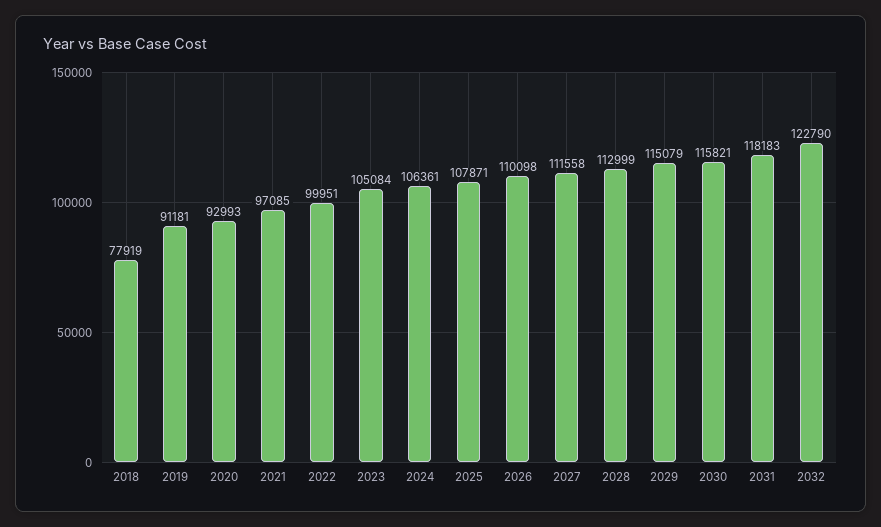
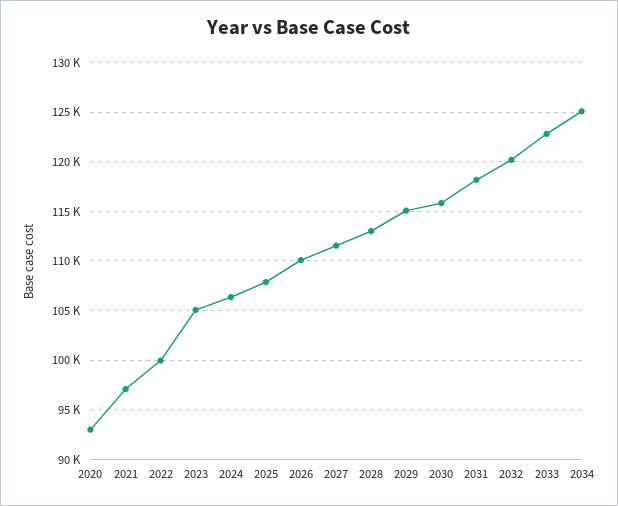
2018: 77919 -> none
2019: 91181 -> none
2032: 122790 -> 120000
2033: none -> 123000
2034: none -> 125000

